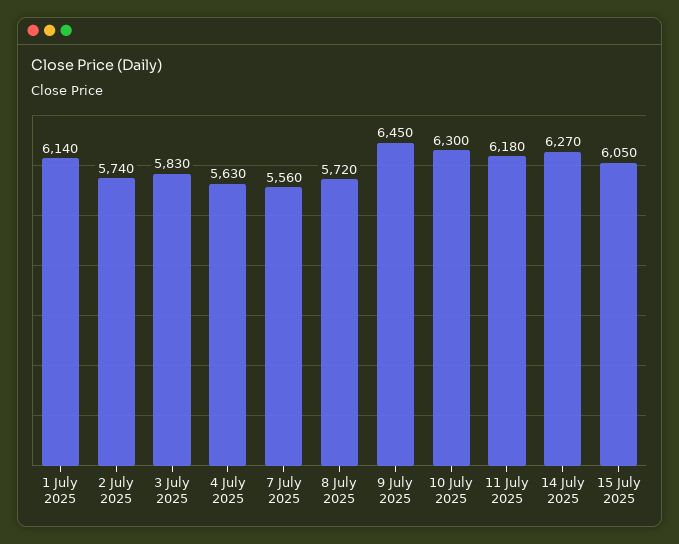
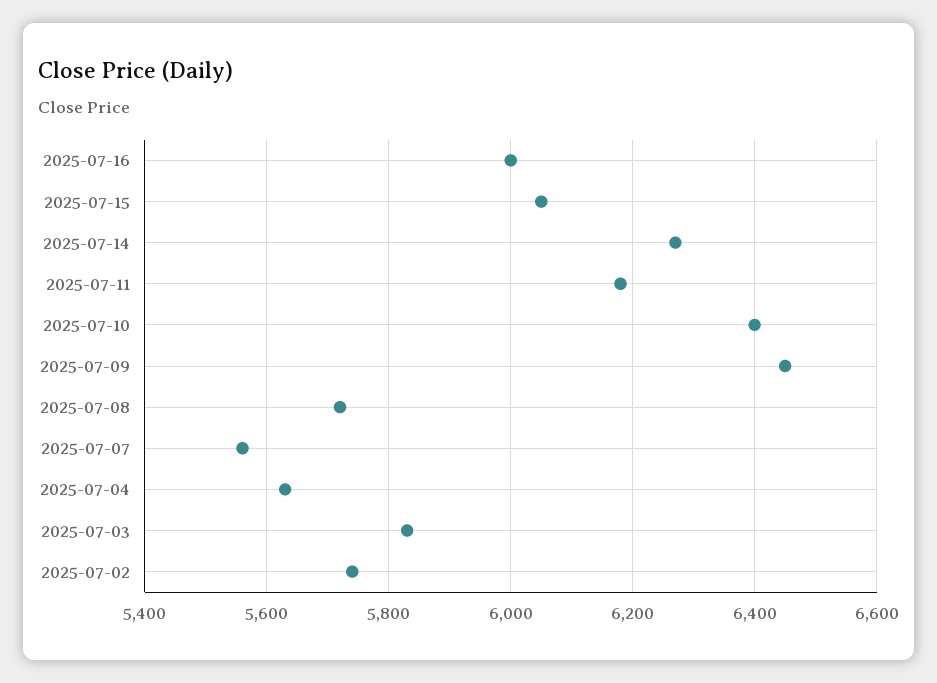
1 July 2025: 6140 -> none
10 July 2025: 6300 -> 6400
2025-07-16: none -> 6000

